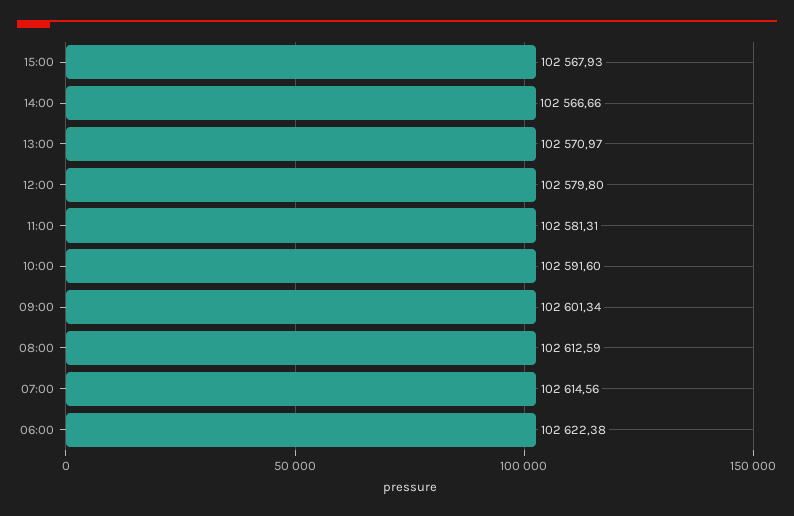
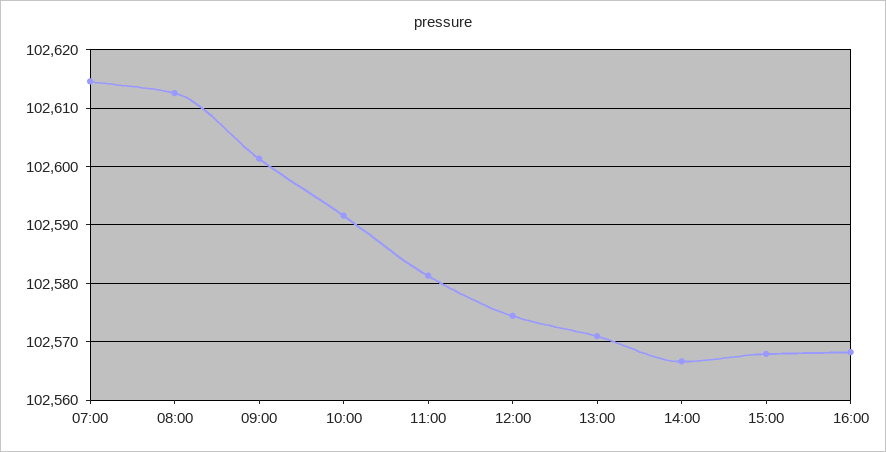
12:00: 102579.8 -> 102574
06:00: 102622.38 -> none
16:00: none -> 102568

